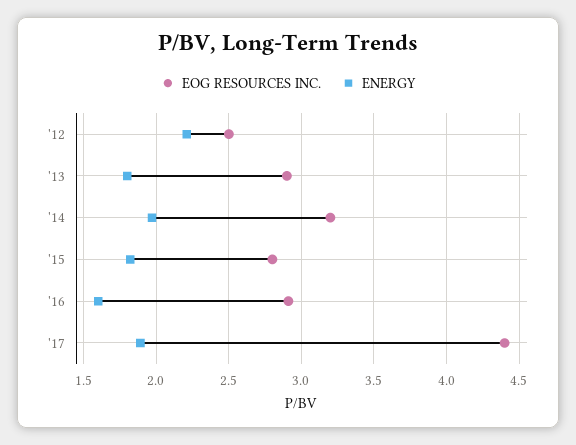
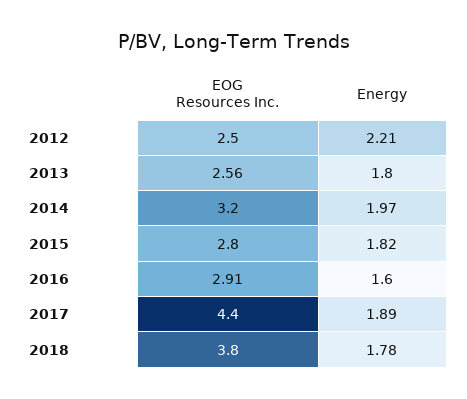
EOG RESOURCES INC., '13: 2.9 -> 2.56
EOG RESOURCES INC., 2018: none -> 3.8
ENERGY, 2018: none -> 1.78

